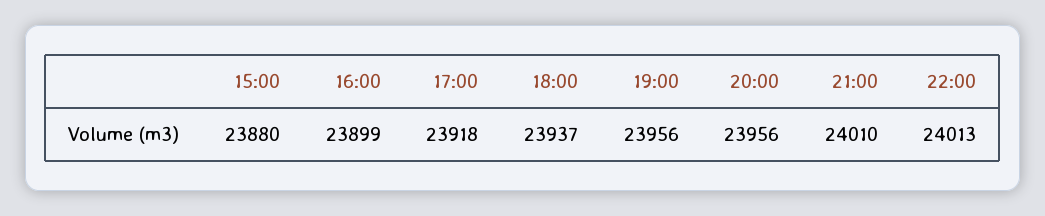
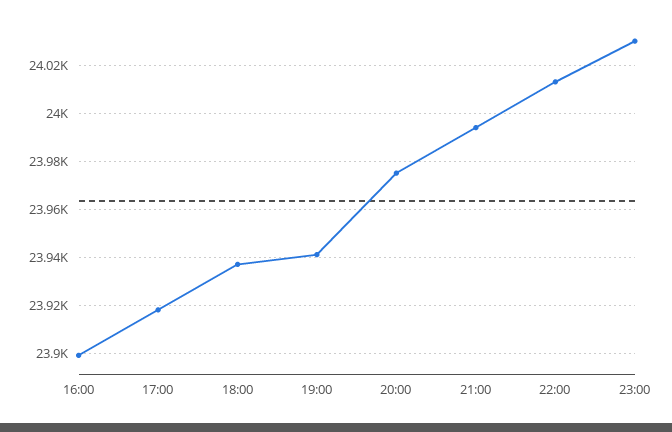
15:00: 23880 -> none
19:00: 23956 -> 23940
20:00: 23956 -> 23975
21:00: 24010 -> 23995
23:00: none -> 24030

